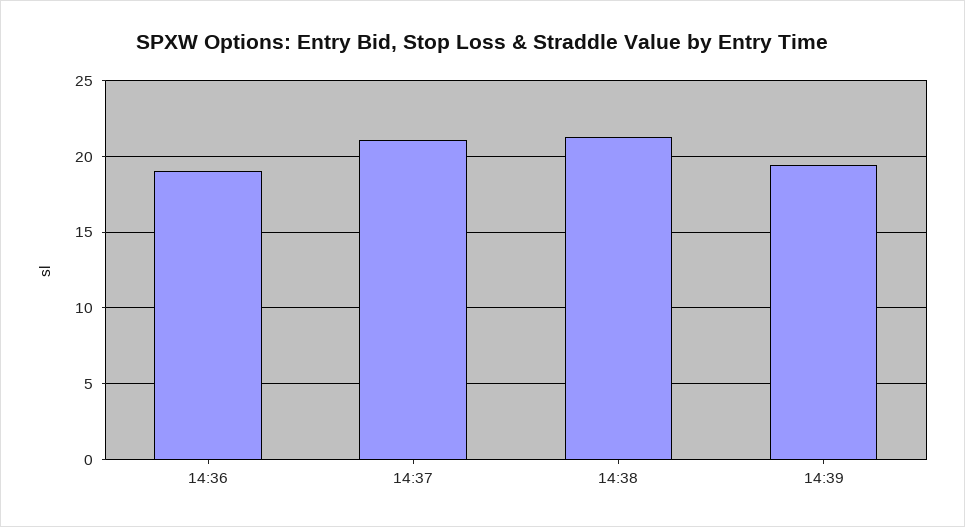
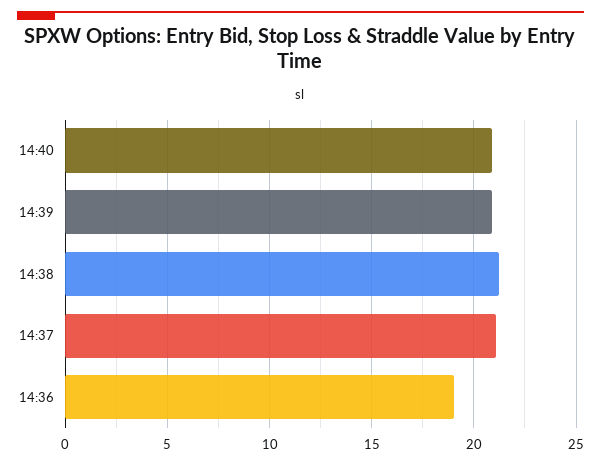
14:39: 19.5 -> 21
14:40: none -> 21

